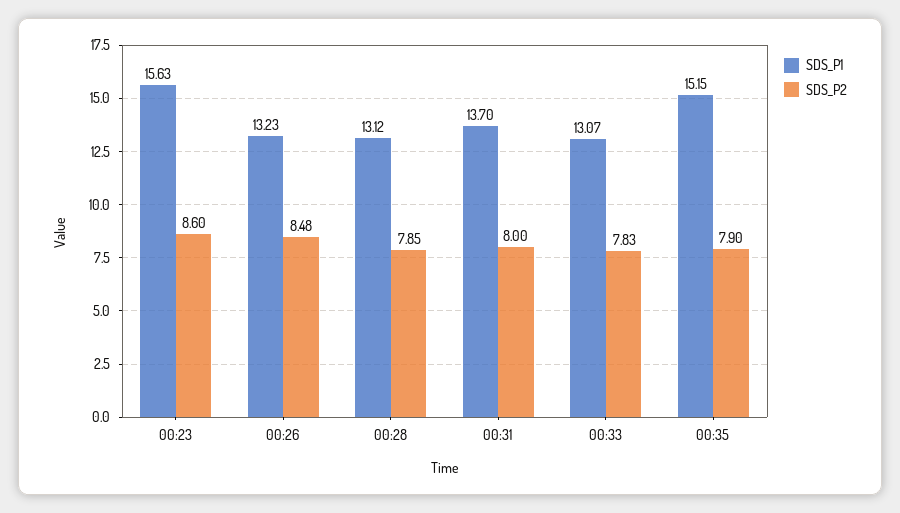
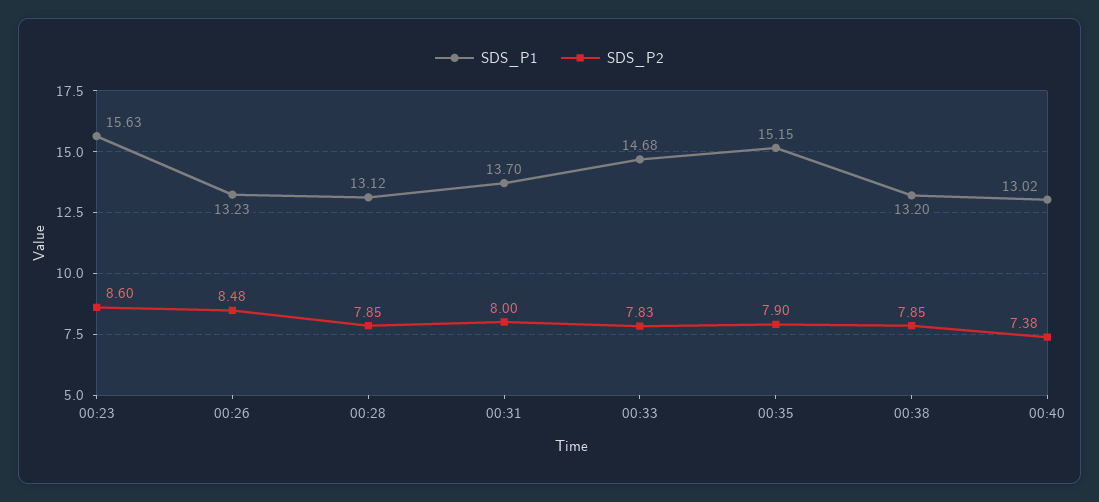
SDS_P1, 00:33: 13.07 -> 14.68
SDS_P1, 00:38: none -> 13.2
SDS_P2, 00:38: none -> 7.85
SDS_P1, 00:40: none -> 13.02
SDS_P2, 00:40: none -> 7.38

